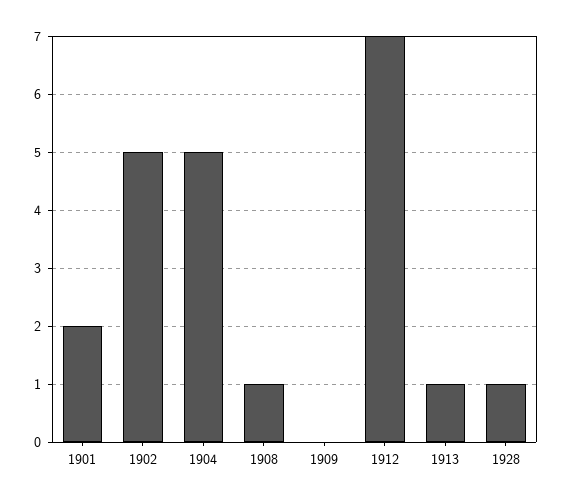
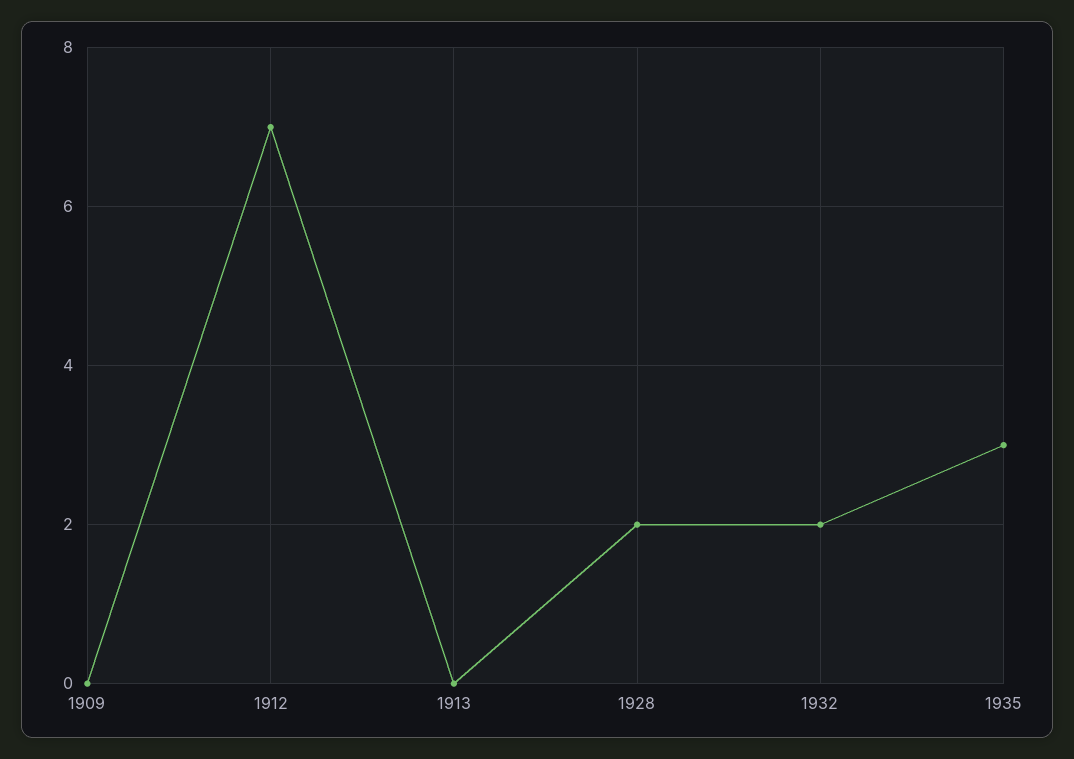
1901: 2 -> none
1902: 5 -> none
1904: 5 -> none
1908: 1 -> none
1913: 1 -> 0
1928: 1 -> 2
1932: none -> 2
1935: none -> 3

